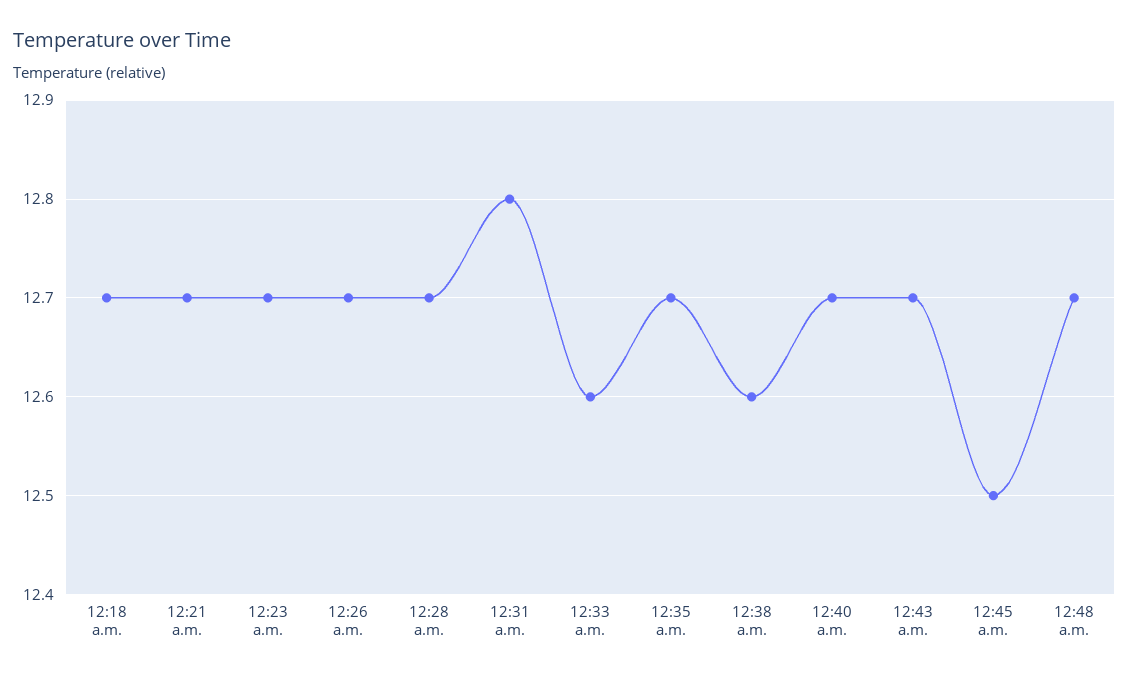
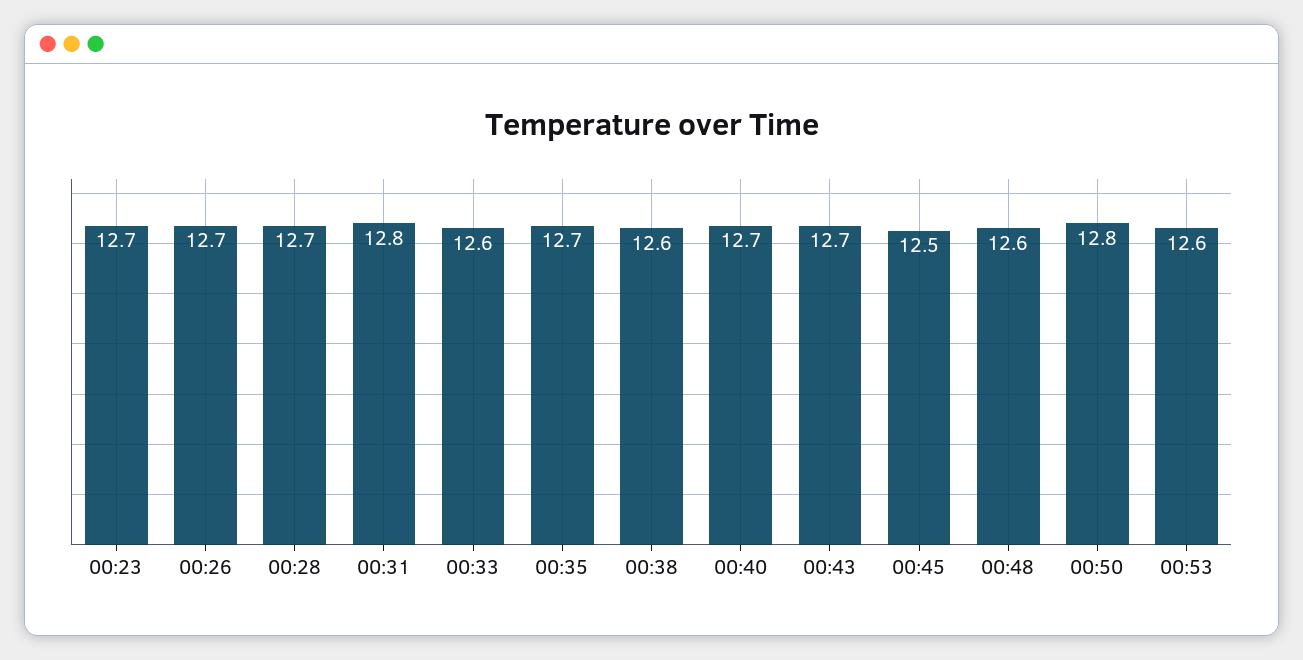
12:18 a.m.: 12.7 -> none
12:21 a.m.: 12.7 -> none
12:48 a.m.: 12.7 -> 12.6
00:50: none -> 12.8
00:53: none -> 12.6

